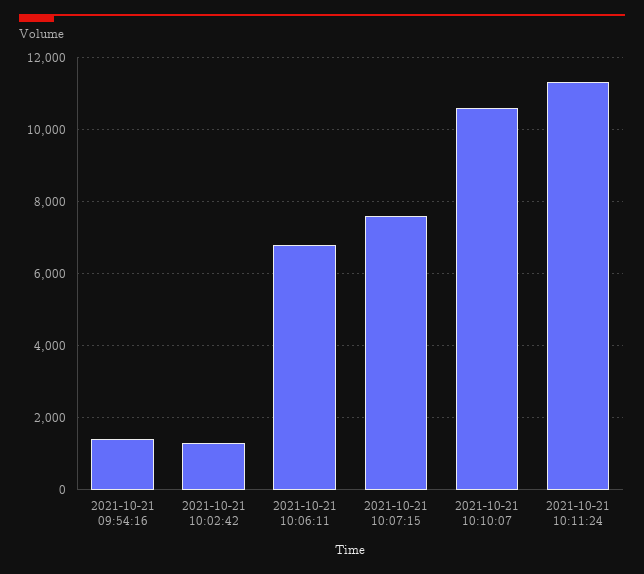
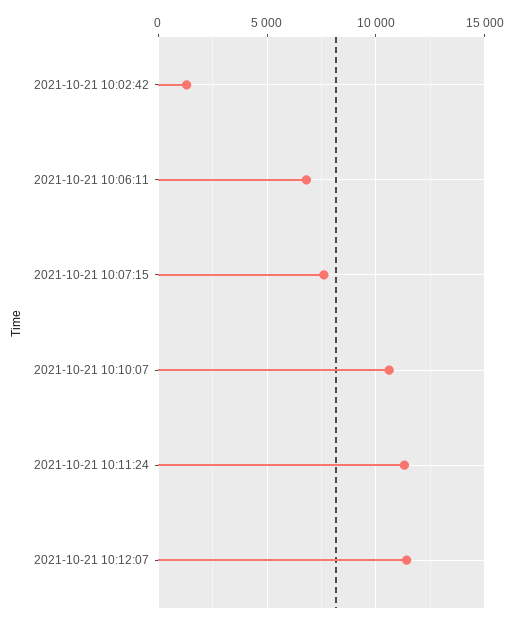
2021-10-21 09:54:16: 1400 -> none
2021-10-21 10:12:07: none -> 11500

